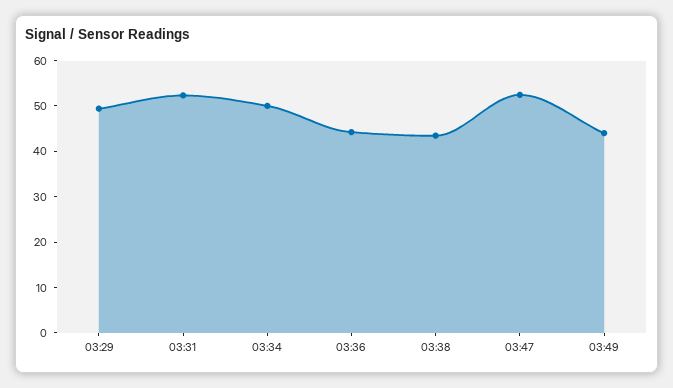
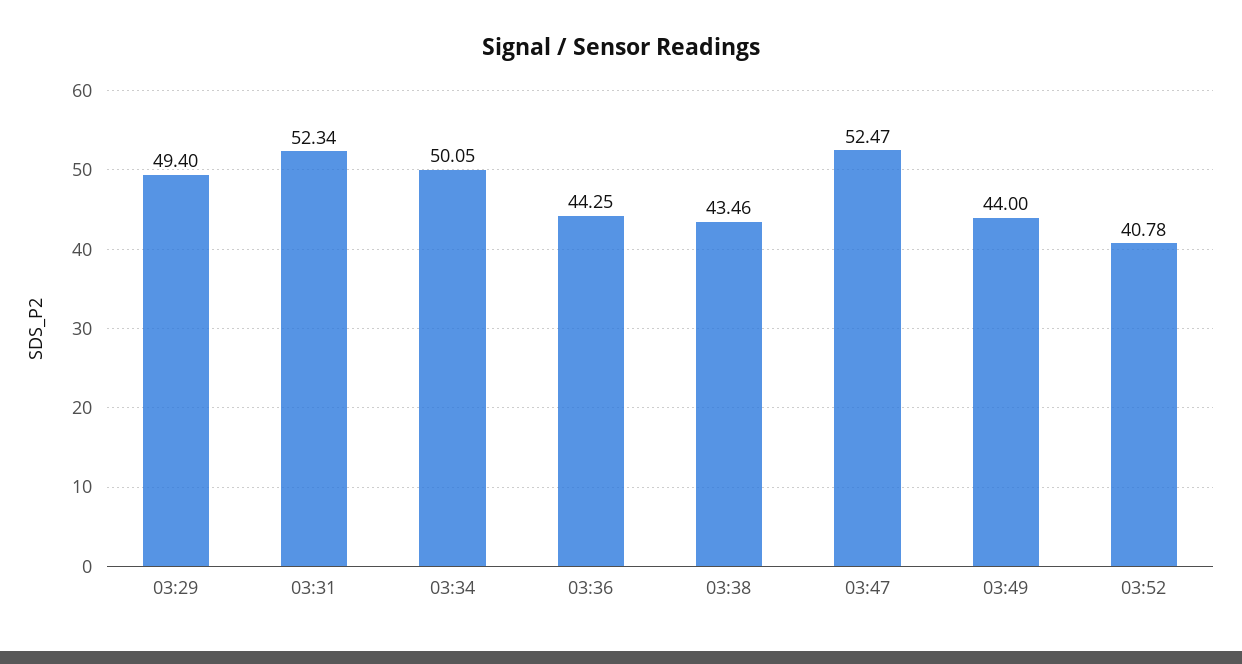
03:52: none -> 40.78

